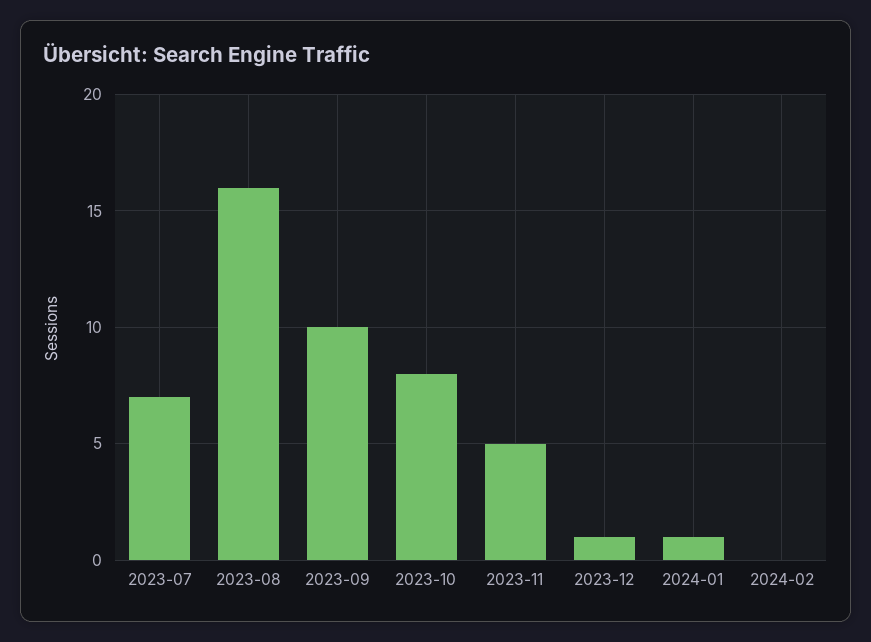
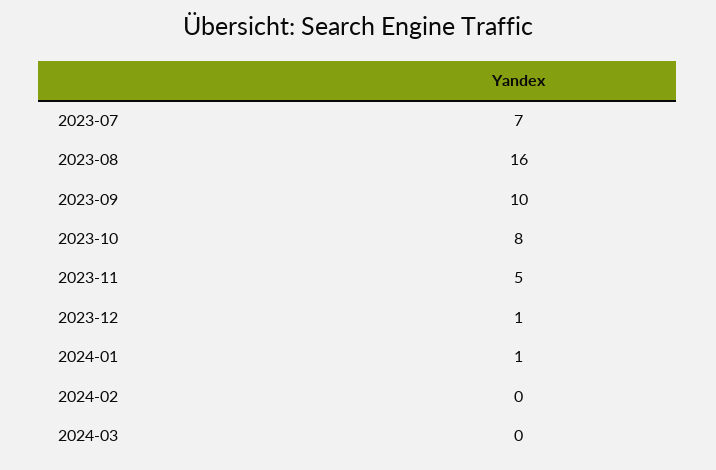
2024-03: none -> 0

